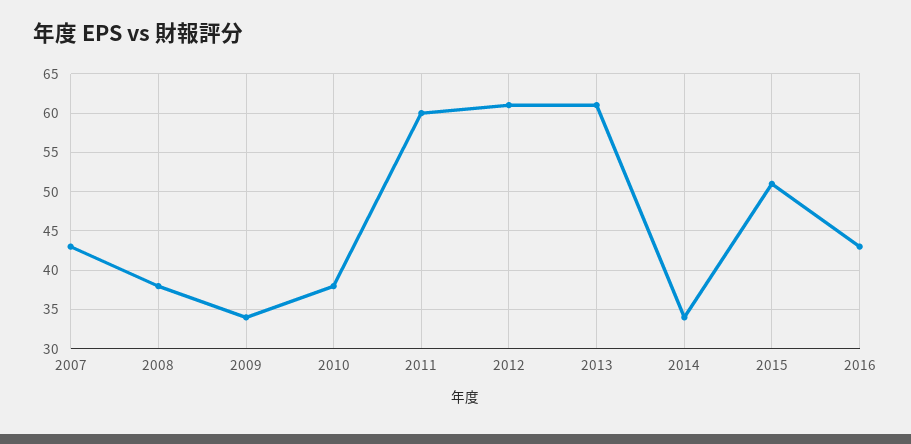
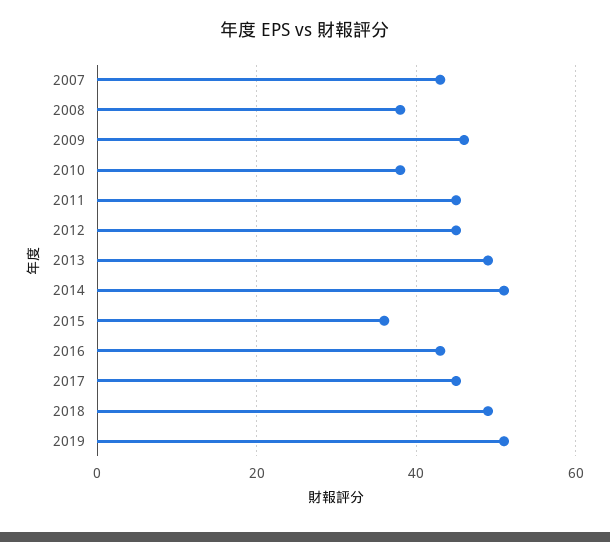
2009: 34 -> 45
2011: 60 -> 45
2012: 61 -> 45
2013: 61 -> 50
2014: 34 -> 50
2015: 51 -> 35
2017: none -> 45
2018: none -> 50
2019: none -> 50

